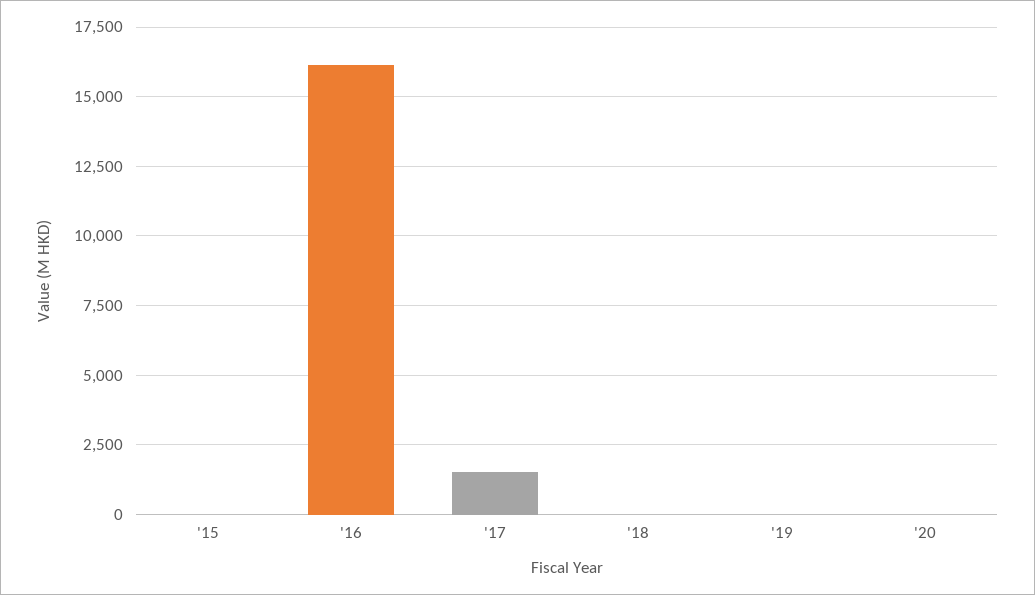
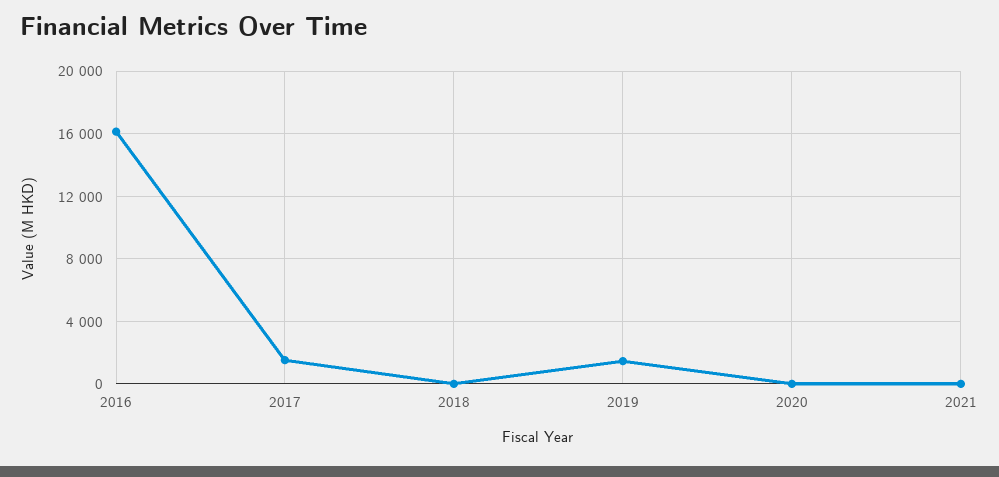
'15: 0 -> none
'19: 0 -> 1500
2021: none -> 0

